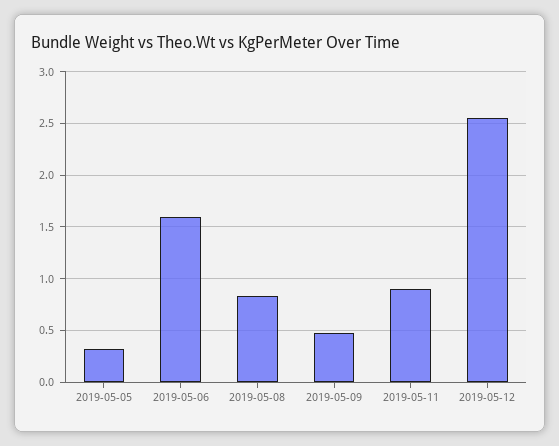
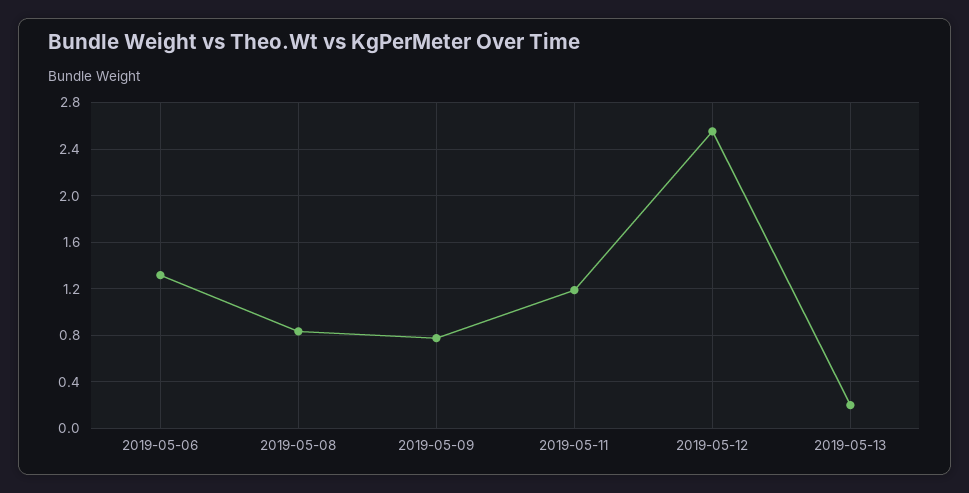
2019-05-05: 0.3 -> none
2019-05-06: 1.6 -> 1.3
2019-05-09: 0.5 -> 0.8
2019-05-11: 0.9 -> 1.2
2019-05-13: none -> 0.2

